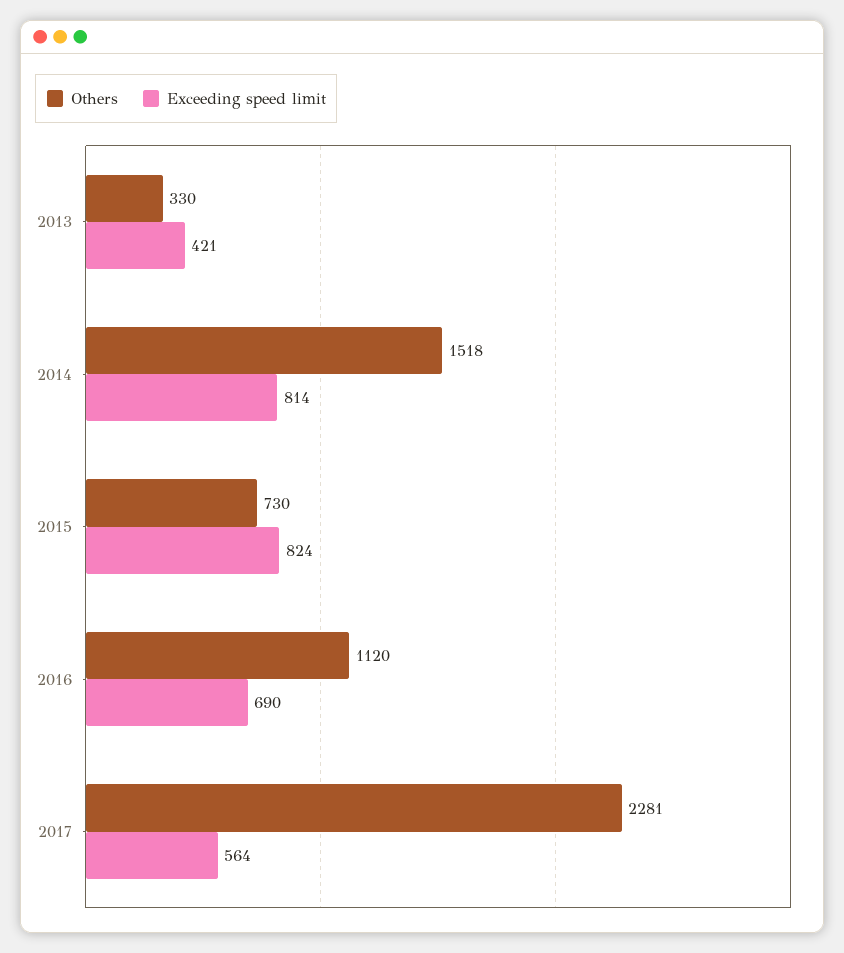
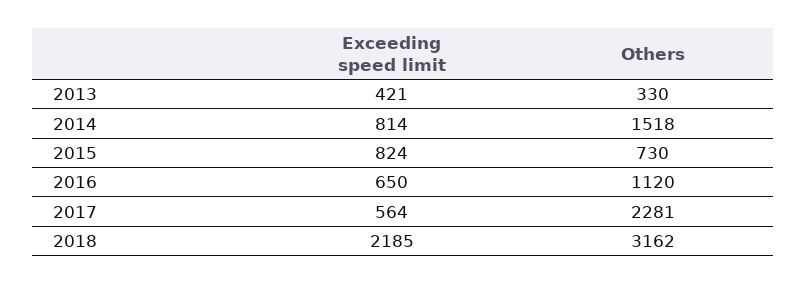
Exceeding speed limit, 2016: 690 -> 650
Exceeding speed limit, 2018: none -> 2185
Others, 2018: none -> 3162

